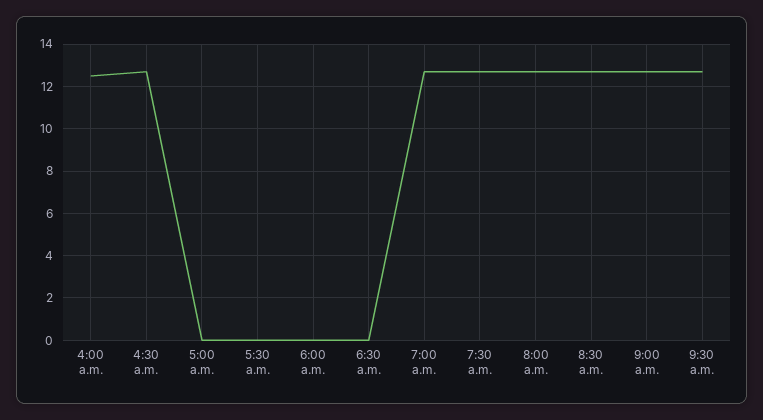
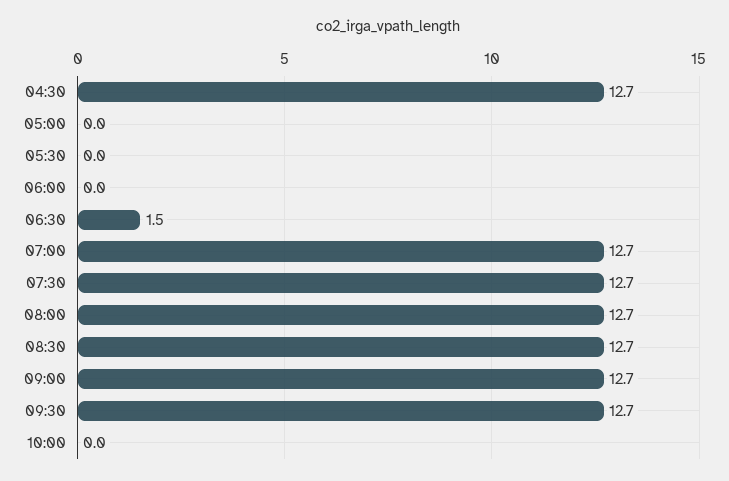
4:00 a.m.: 12.5 -> none
6:30 a.m.: 0 -> 1.5
10:00: none -> 0

